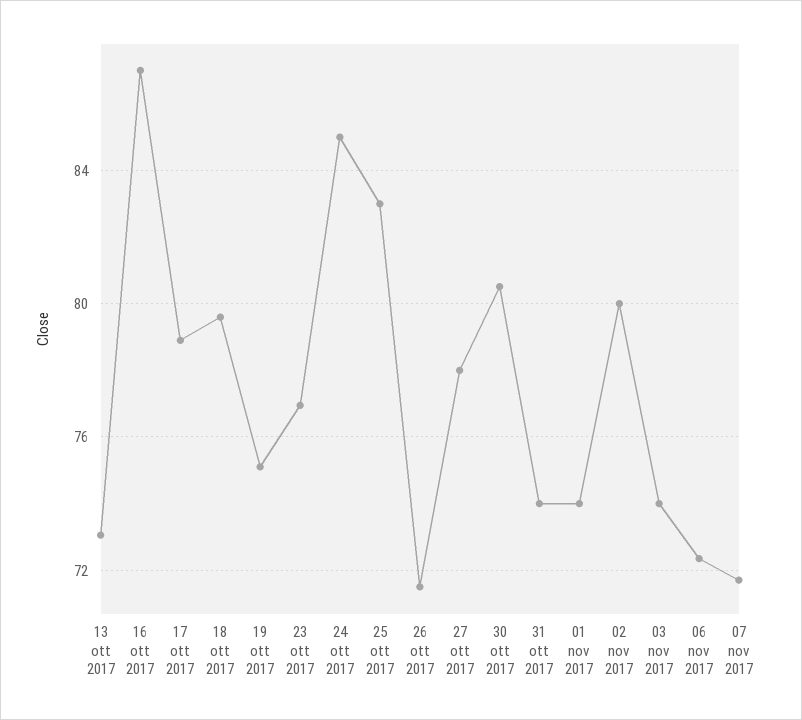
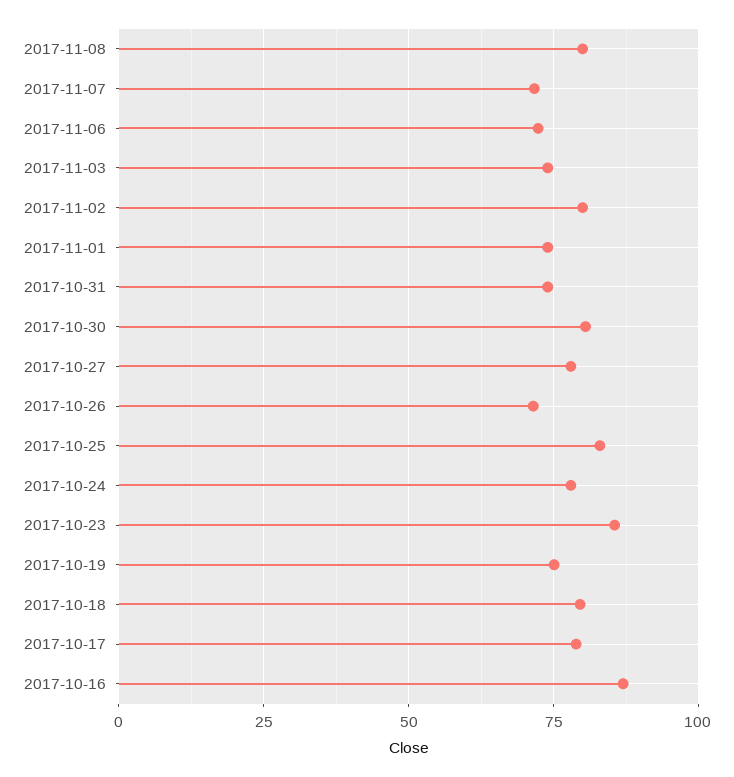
13 ott 2017: 73 -> none
23 ott 2017: 77 -> 85
24 ott 2017: 85 -> 77.5
2017-11-08: none -> 80

